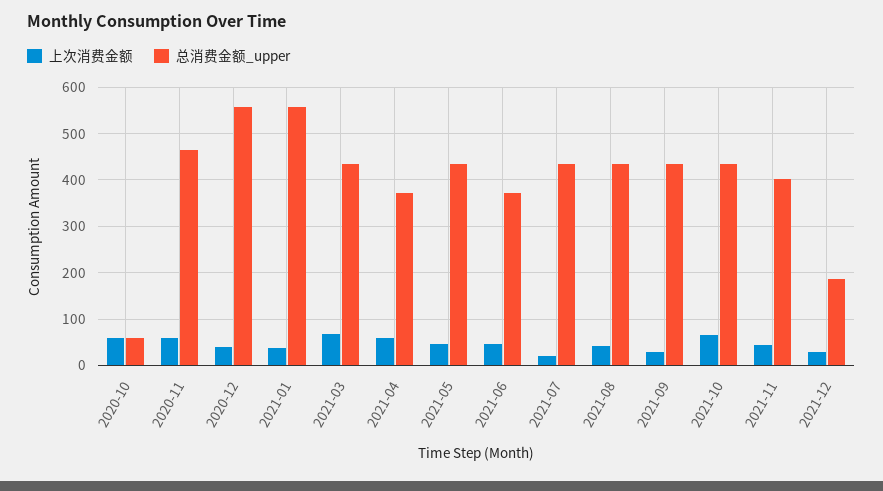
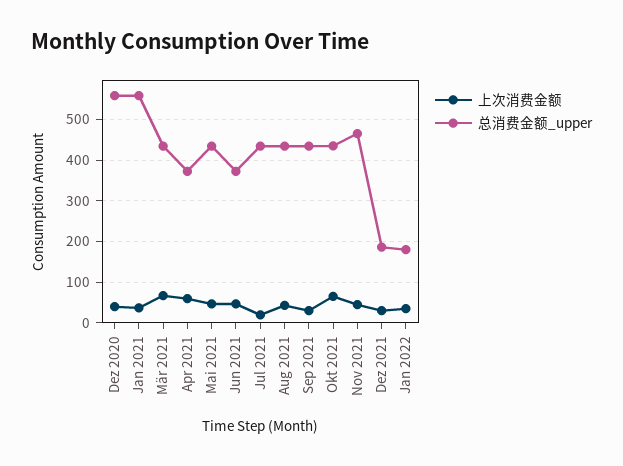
上次消费金额, 2020-10: 60 -> none
总消费金额_upper, 2020-10: 60 -> none
上次消费金额, 2020-11: 60 -> none
总消费金额_upper, 2020-11: 460 -> none
总消费金额_upper, 2021-11: 400 -> 460
上次消费金额, Jan 2022: none -> 40
总消费金额_upper, Jan 2022: none -> 180

